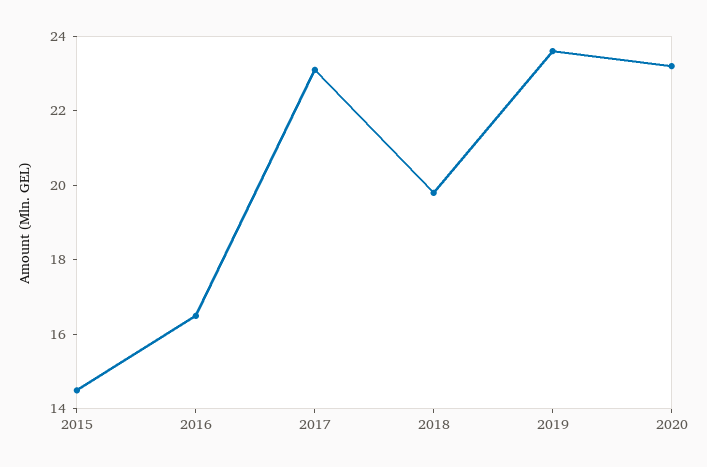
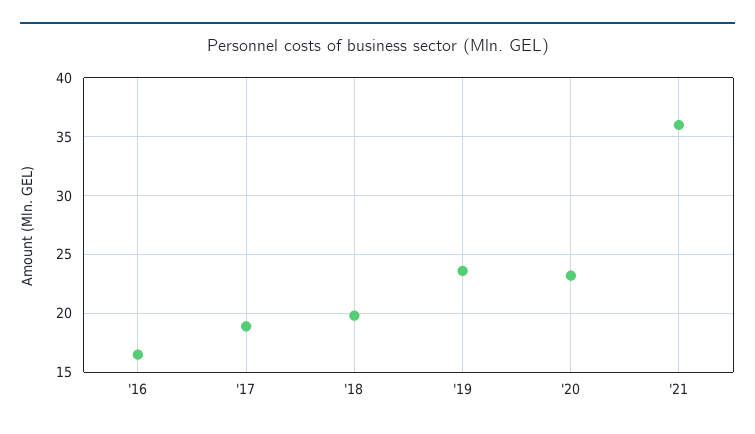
2015: 14.5 -> none
2017: 23 -> 19
'21: none -> 36

